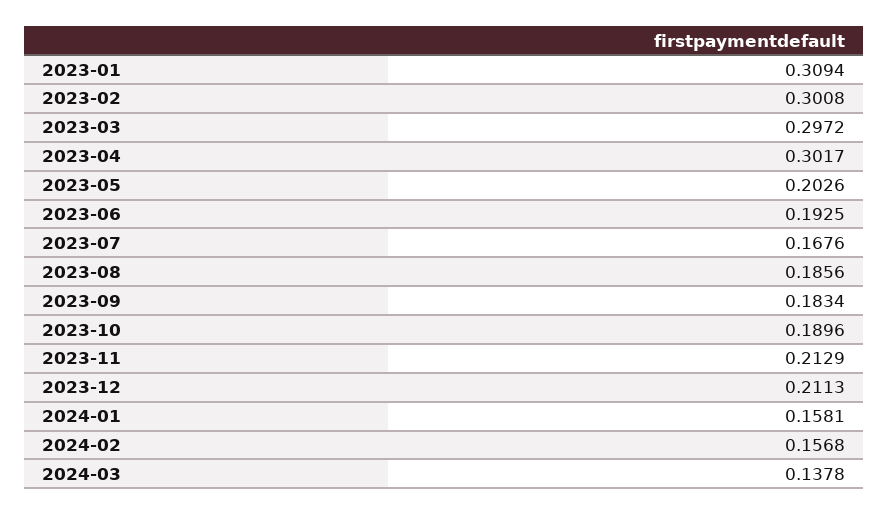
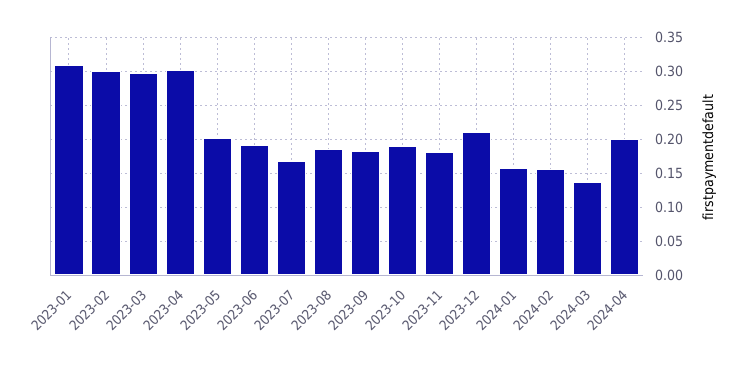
2023-11: 0.2129 -> 0.18
2024-04: none -> 0.2

